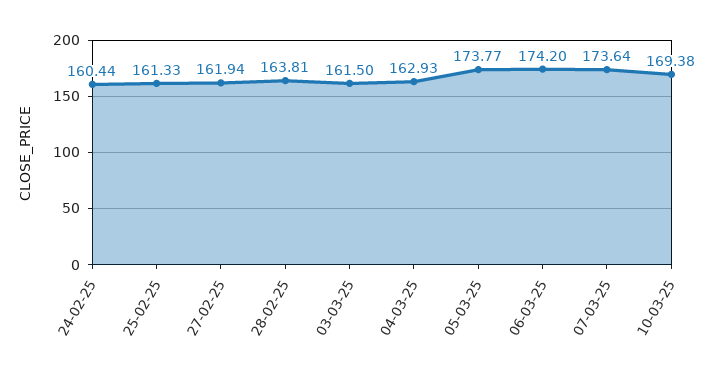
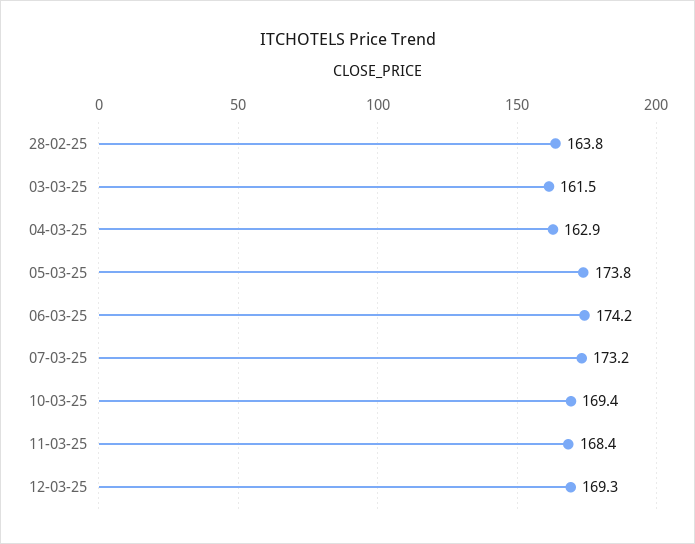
24-02-25: 160.44 -> none
25-02-25: 161.33 -> none
27-02-25: 161.94 -> none
07-03-25: 173.64 -> 173.2
11-03-25: none -> 168.4
12-03-25: none -> 169.3

